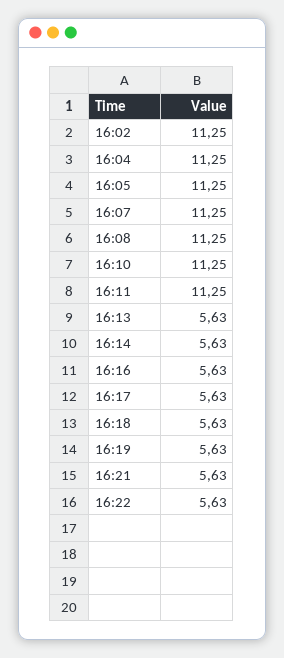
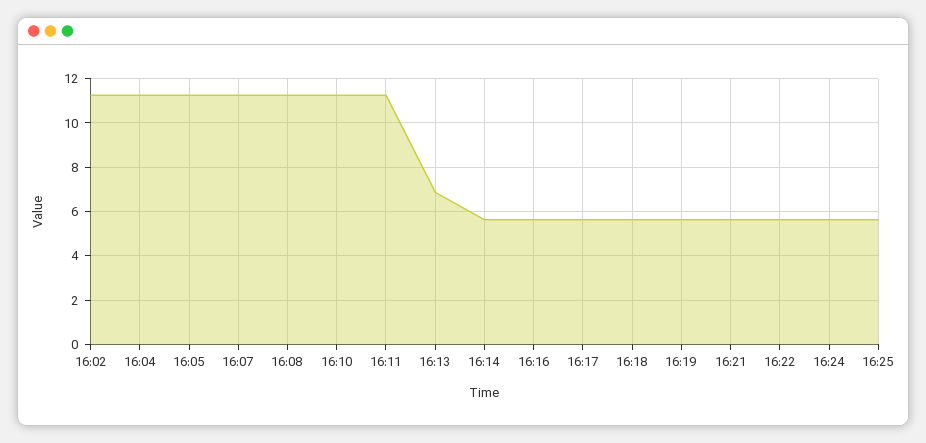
16:13: 5.63 -> 7
16:24: none -> 5.5
16:25: none -> 5.5

